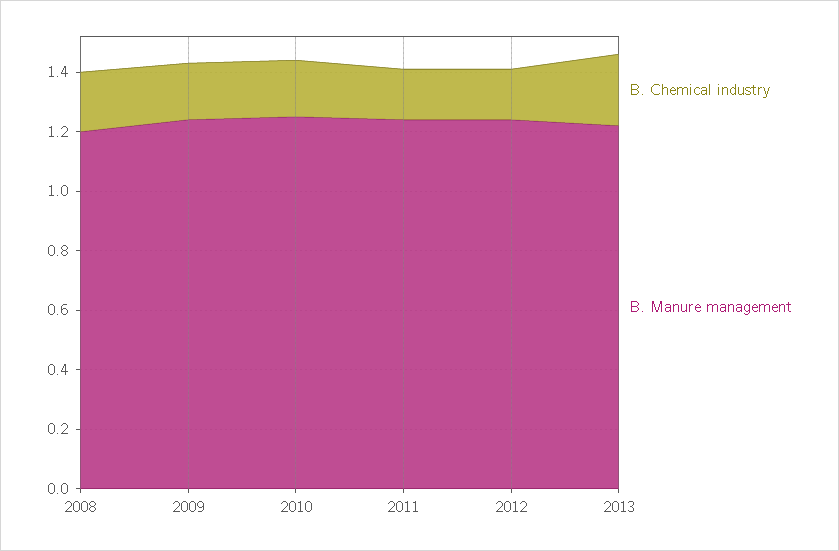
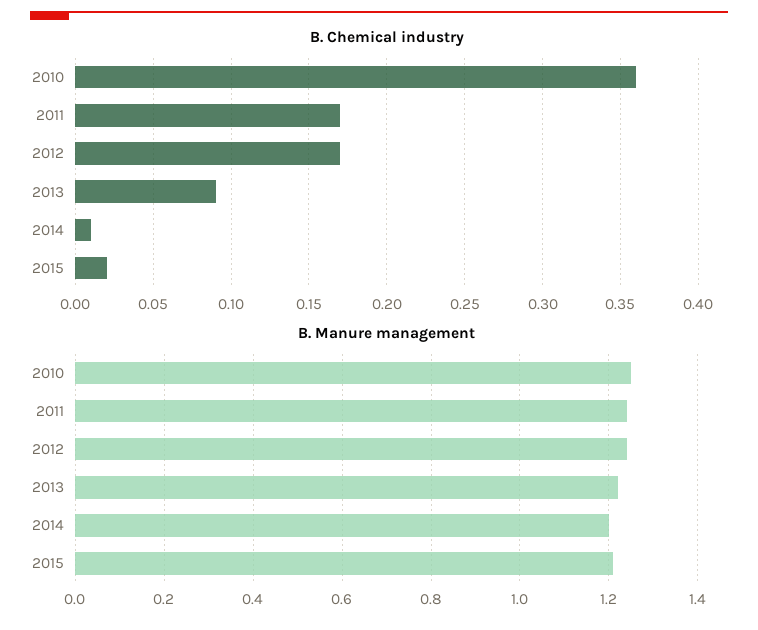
B. Chemical industry, 2008: 0.2 -> none
B. Manure management, 2008: 1.2 -> none
B. Chemical industry, 2009: 0.2 -> none
B. Manure management, 2009: 1.25 -> none
B. Chemical industry, 2010: 0.2 -> 0.36
B. Chemical industry, 2013: 0.25 -> 0.09
B. Chemical industry, 2014: none -> 0.01
B. Chemical industry, 2015: none -> 0.02
B. Manure management, 2014: none -> 1.2
B. Manure management, 2015: none -> 1.2

